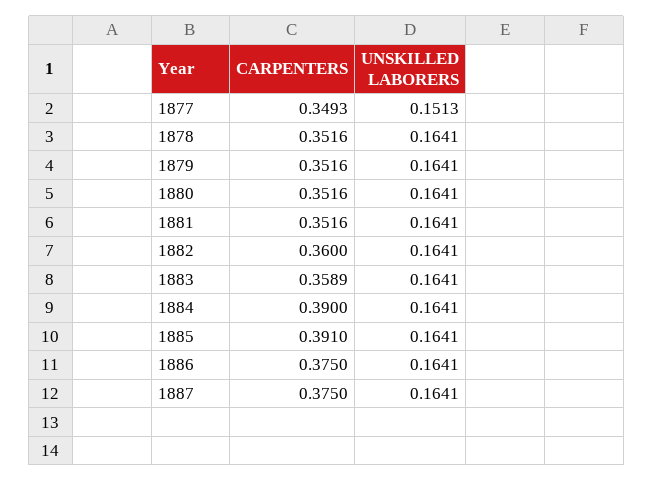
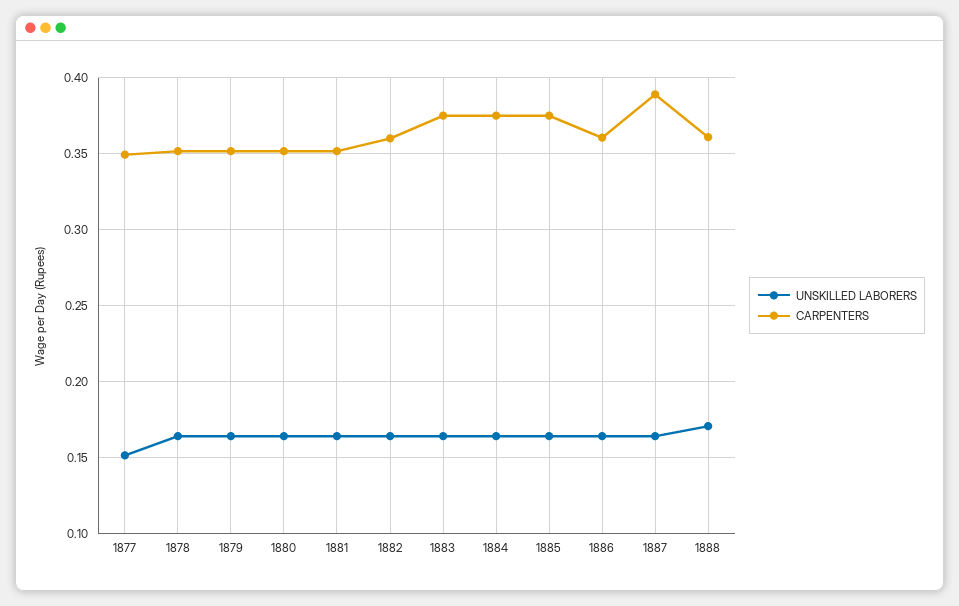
CARPENTERS, 1883: 0.3589 -> 0.375
CARPENTERS, 1884: 0.39 -> 0.375
CARPENTERS, 1885: 0.391 -> 0.375
CARPENTERS, 1886: 0.375 -> 0.36
CARPENTERS, 1887: 0.375 -> 0.39
UNSKILLED LABORERS, 1888: none -> 0.17
CARPENTERS, 1888: none -> 0.36

